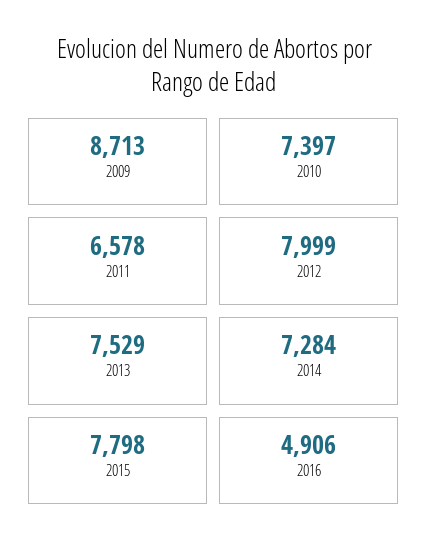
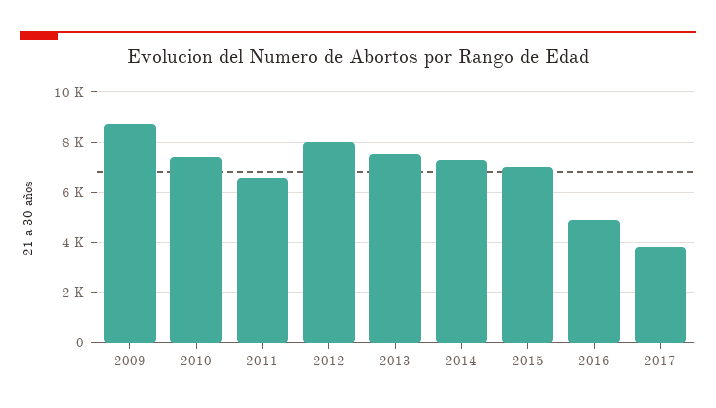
2015: 7798 -> 7000
2017: none -> 3750

